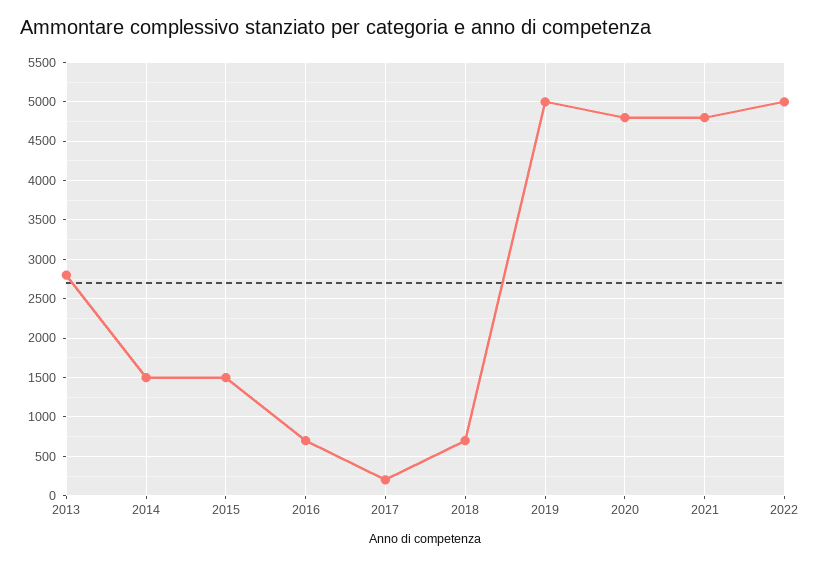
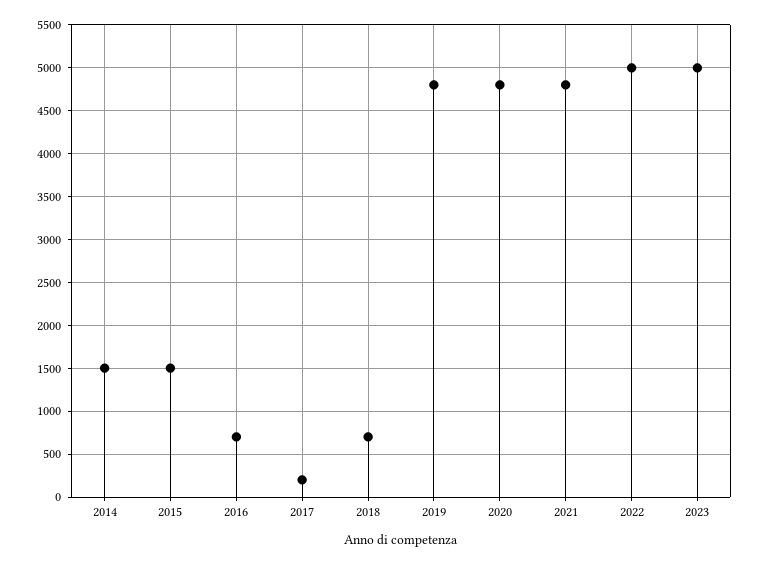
2013: 2800 -> none
2019: 5000 -> 4800
2023: none -> 5000

